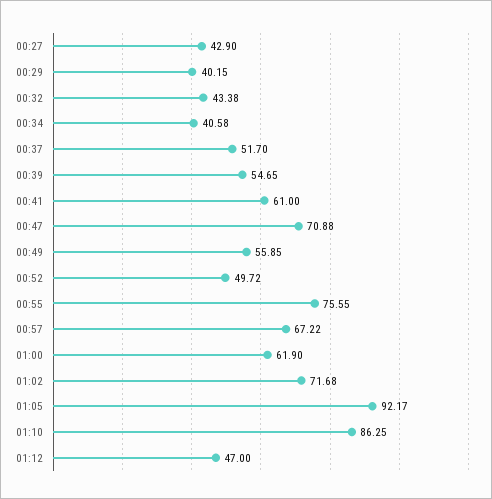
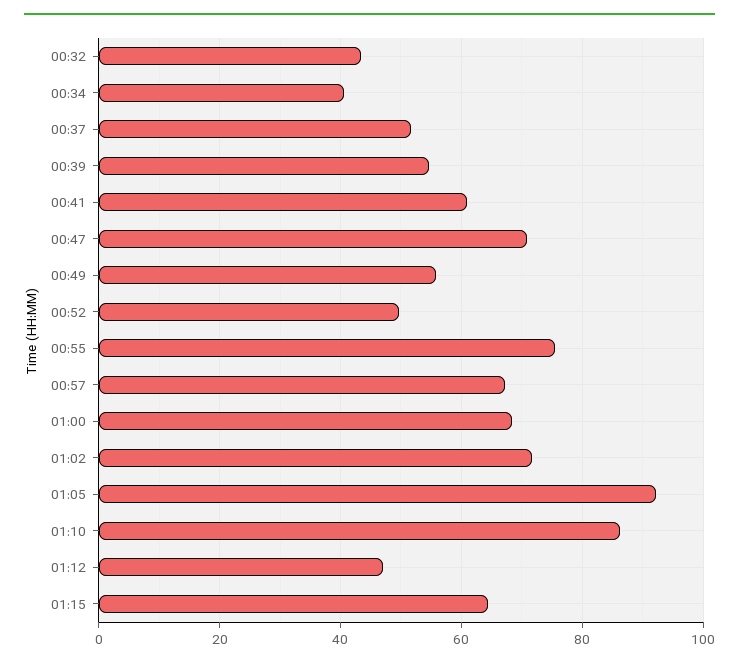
00:27: 42.9 -> none
00:29: 40.15 -> none
01:00: 61.9 -> 68
01:15: none -> 64

